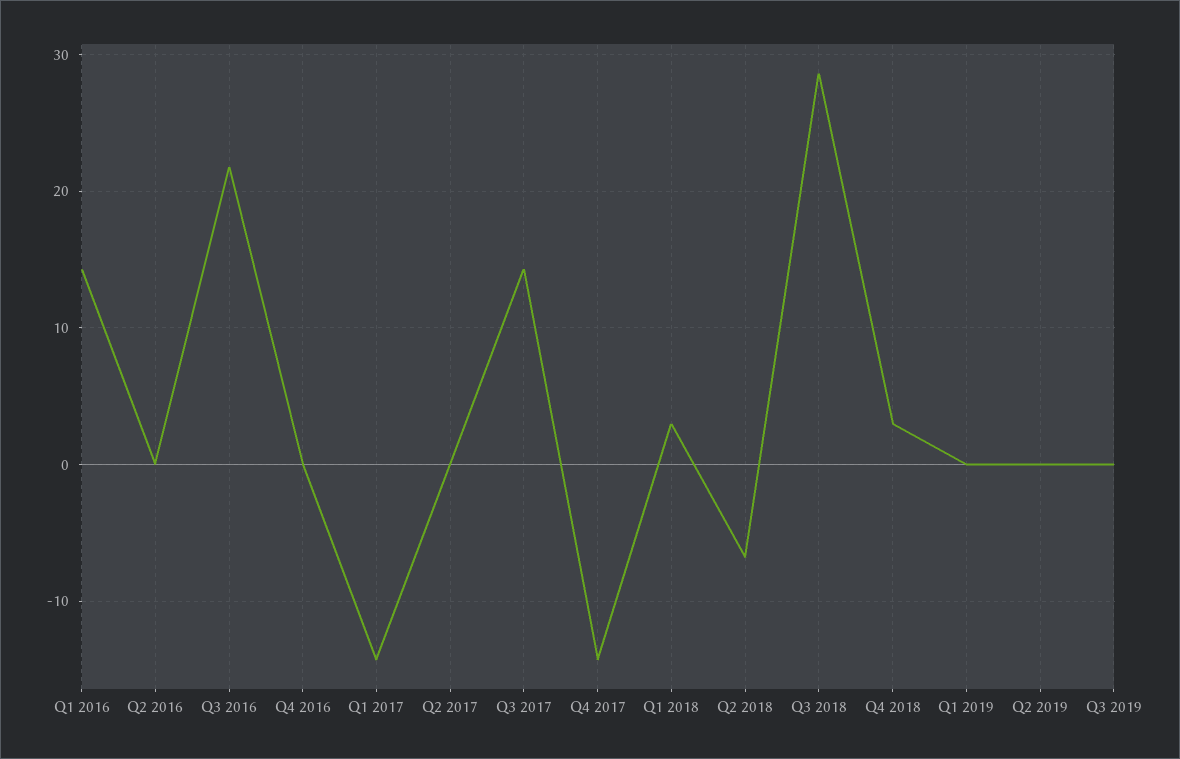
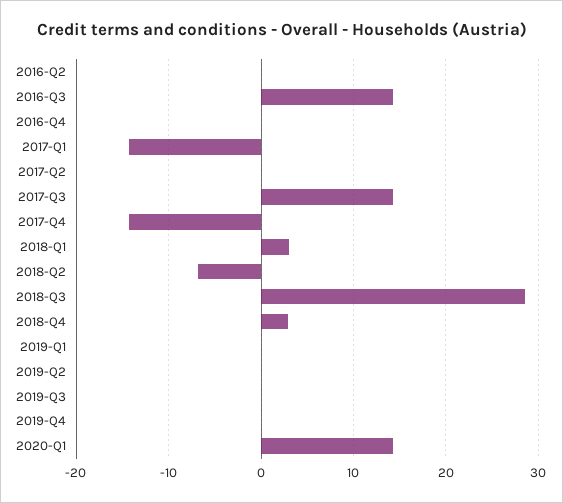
Q1 2016: 14 -> none
Q3 2016: 22 -> 14
2019-Q4: none -> 0
2020-Q1: none -> 14

